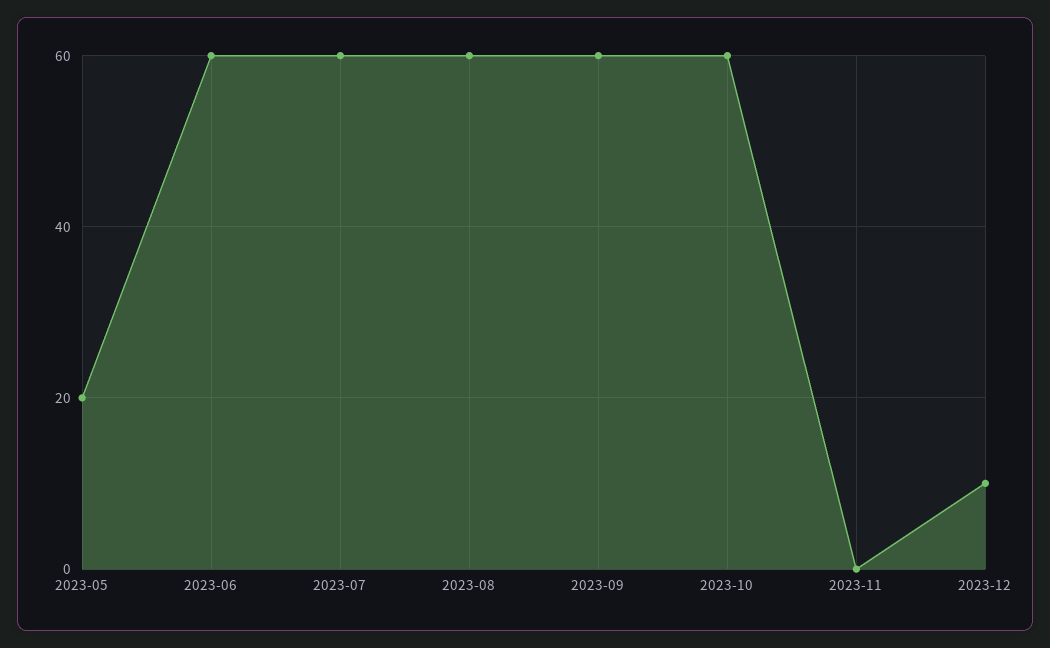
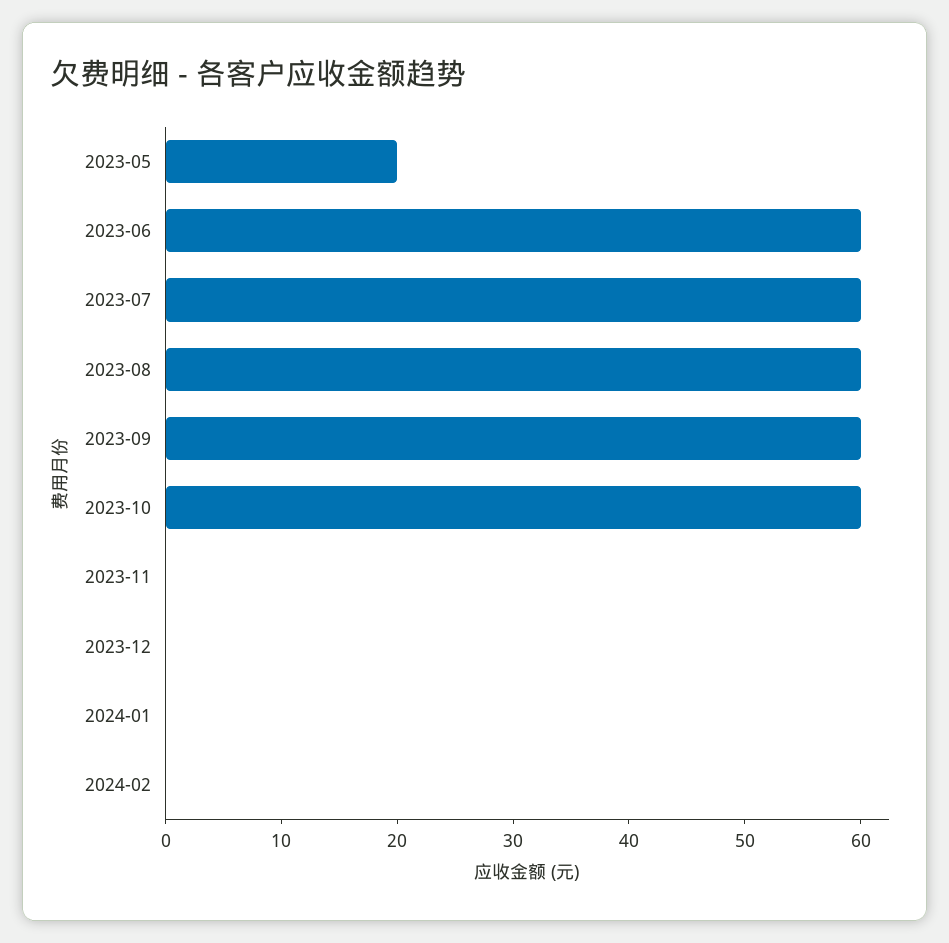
2023-12: 10 -> 0
2024-01: none -> 0
2024-02: none -> 0

